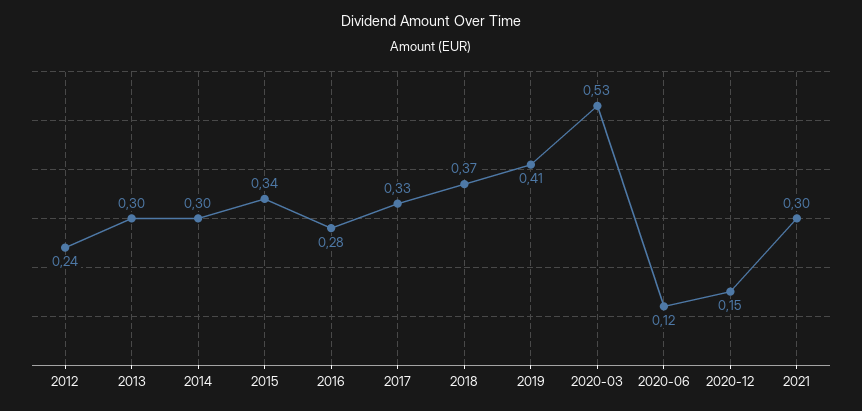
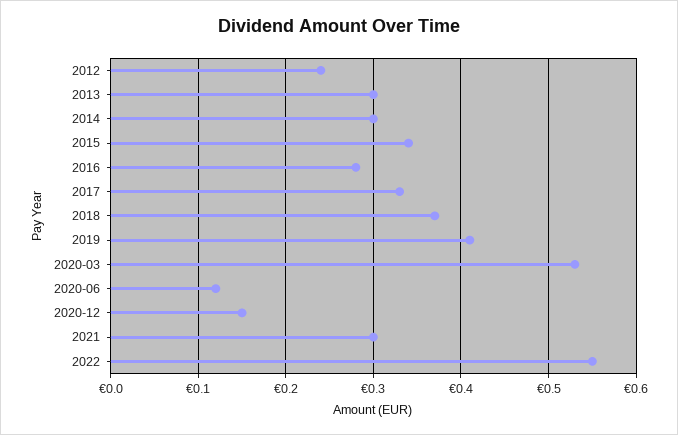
2022: none -> 0.55

